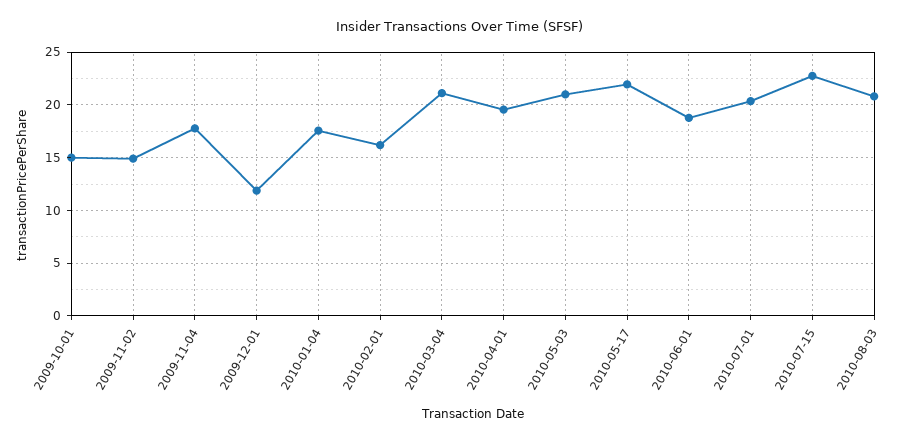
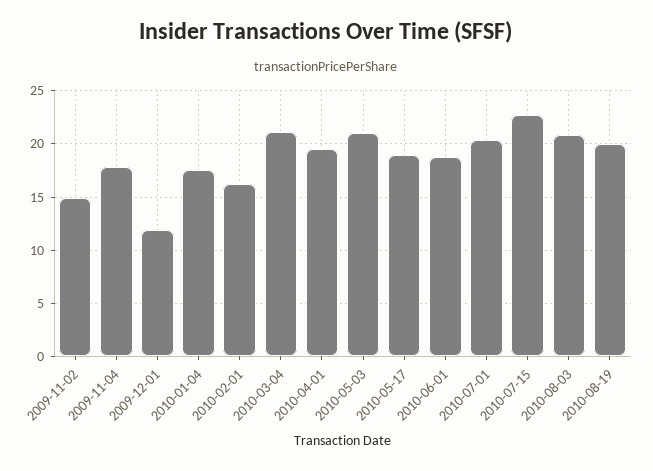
2009-10-01: 15 -> none
2010-05-17: 22 -> 19
2010-08-19: none -> 20

